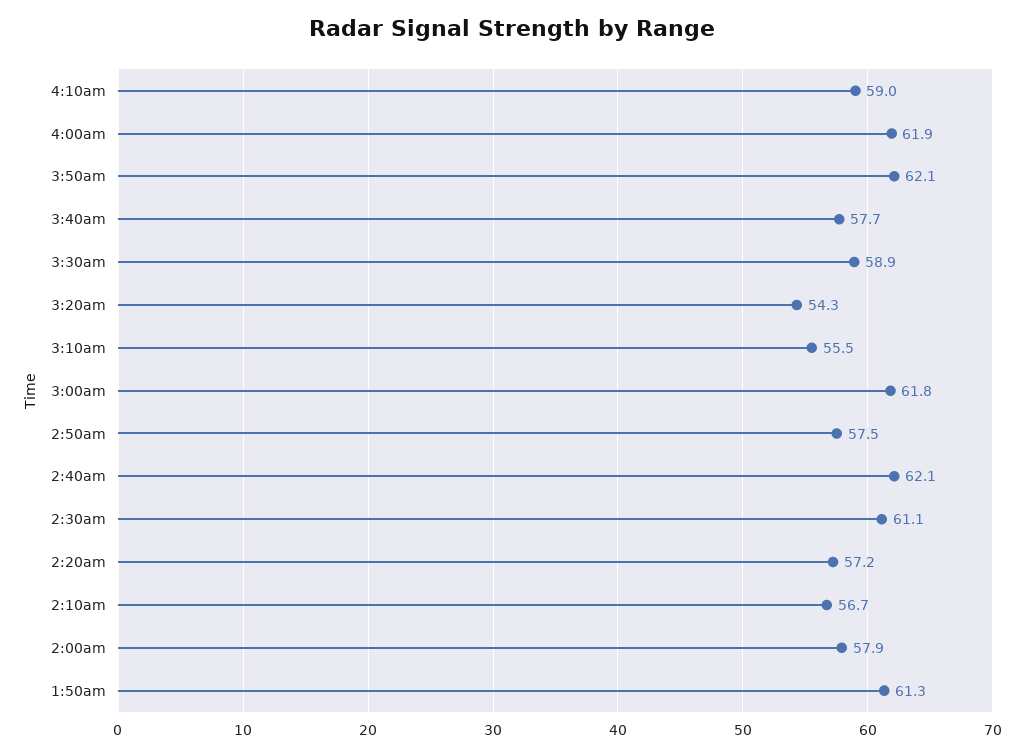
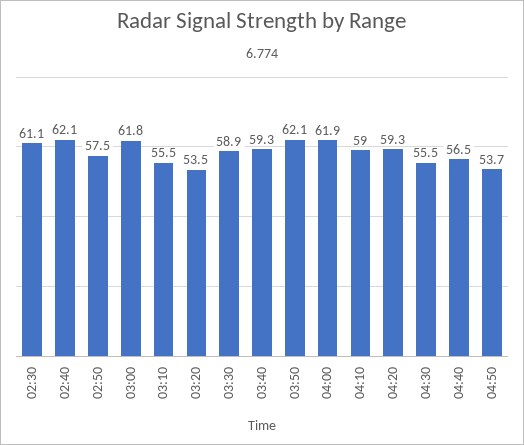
3:40am: 57.7 -> 59.3
3:20am: 54.3 -> 53.5
2:20am: 57.2 -> none
2:10am: 56.7 -> none
2:00am: 57.9 -> none
1:50am: 61.3 -> none
04:20: none -> 59.3
04:30: none -> 55.5
04:40: none -> 56.5
04:50: none -> 53.7

